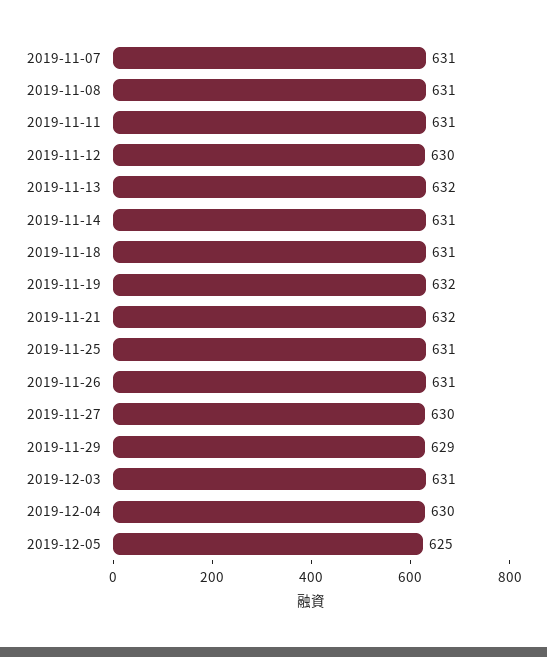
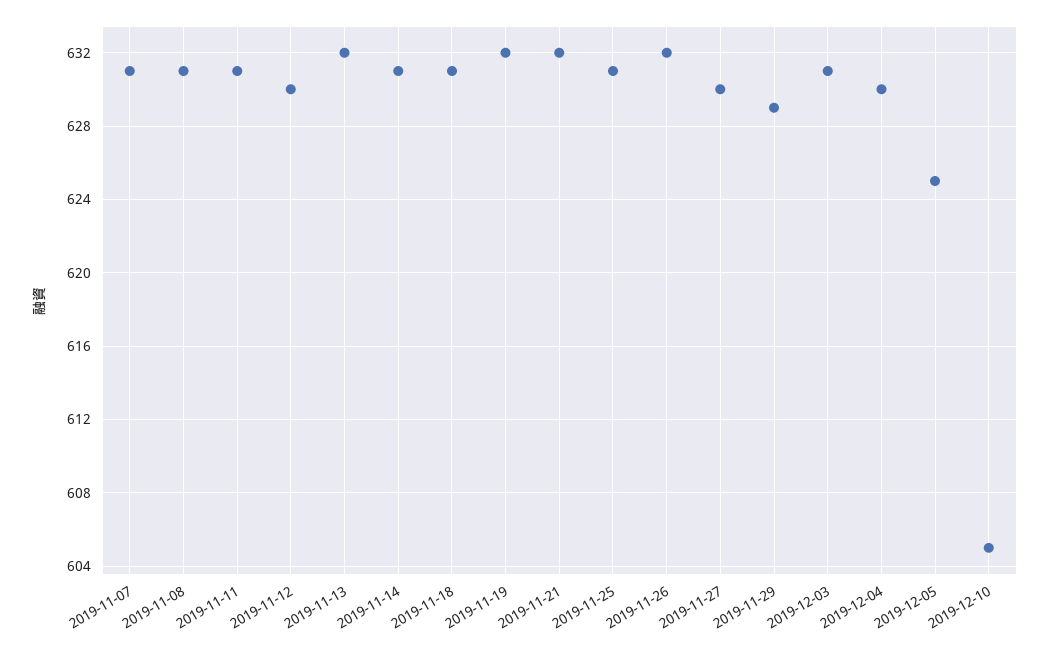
2019-11-26: 631 -> 632
2019-12-10: none -> 605

